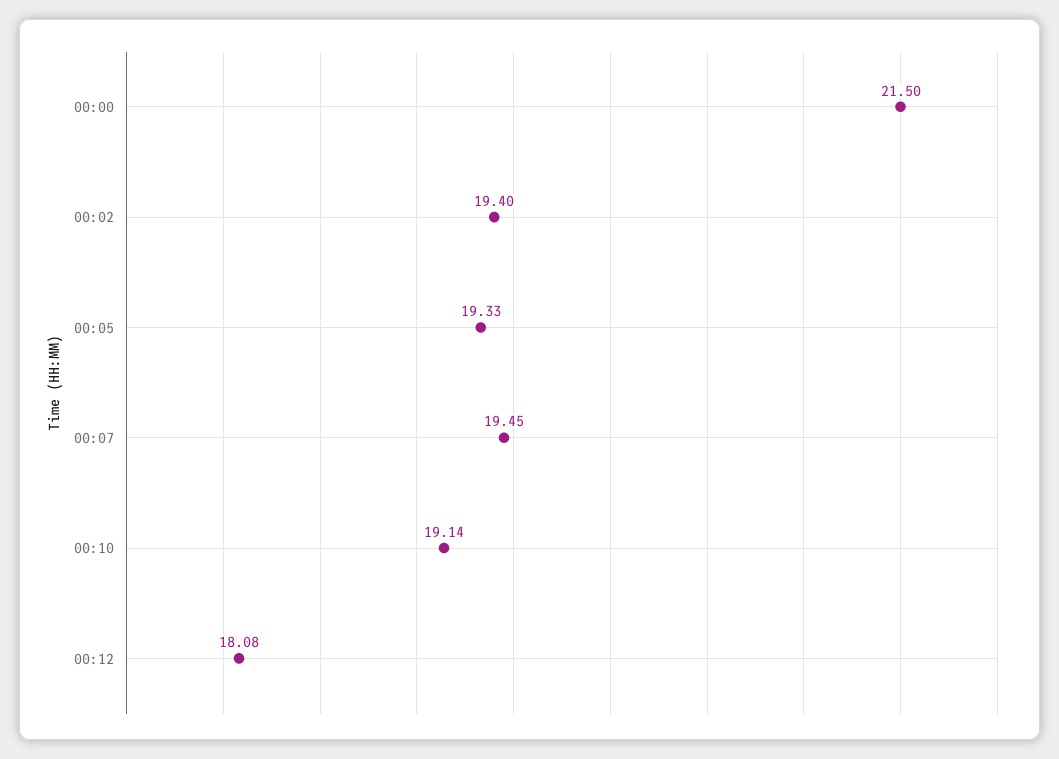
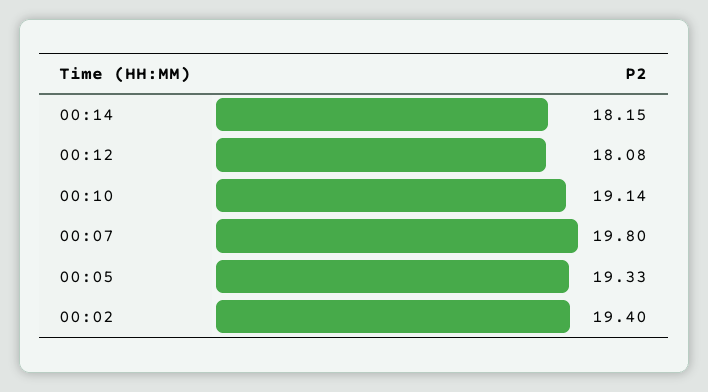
00:00: 21.5 -> none
00:07: 19.45 -> 19.8
00:14: none -> 18.15

